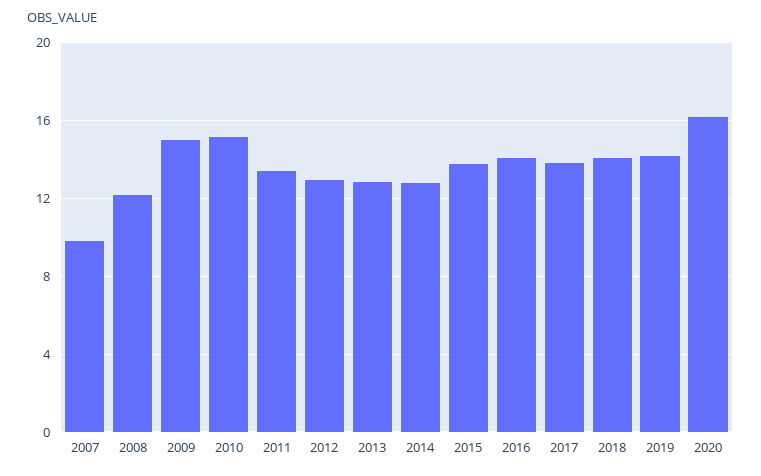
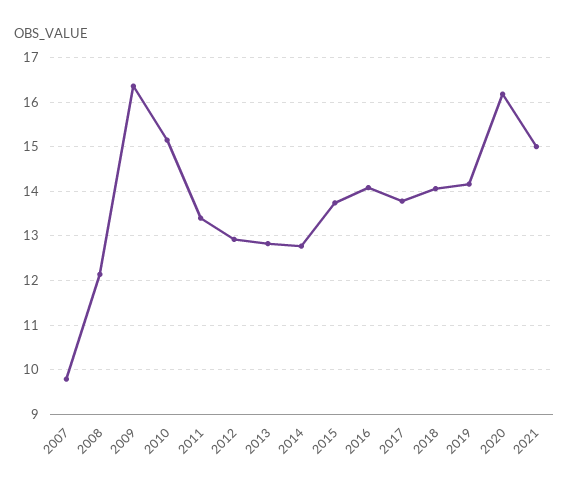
2009: 15 -> 16.4
2021: none -> 15

